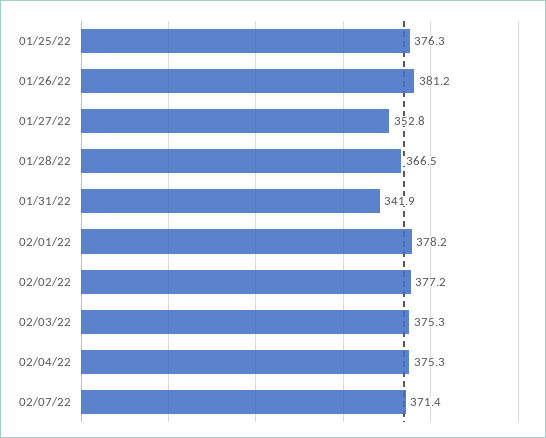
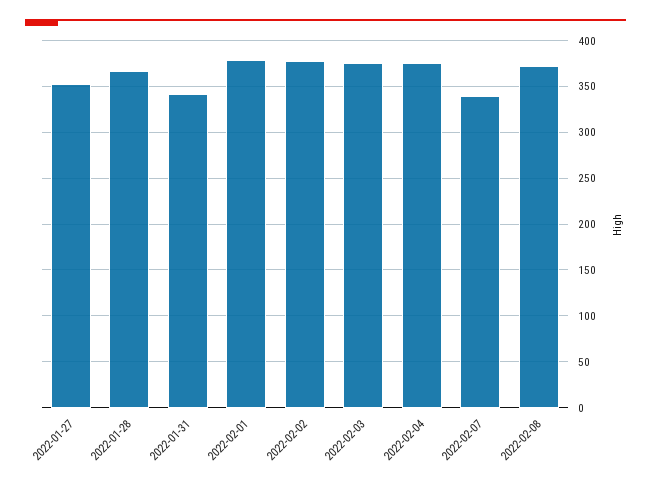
01/25/22: 376.3 -> none
01/26/22: 381.2 -> none
02/07/22: 371.4 -> 340
2022-02-08: none -> 370

